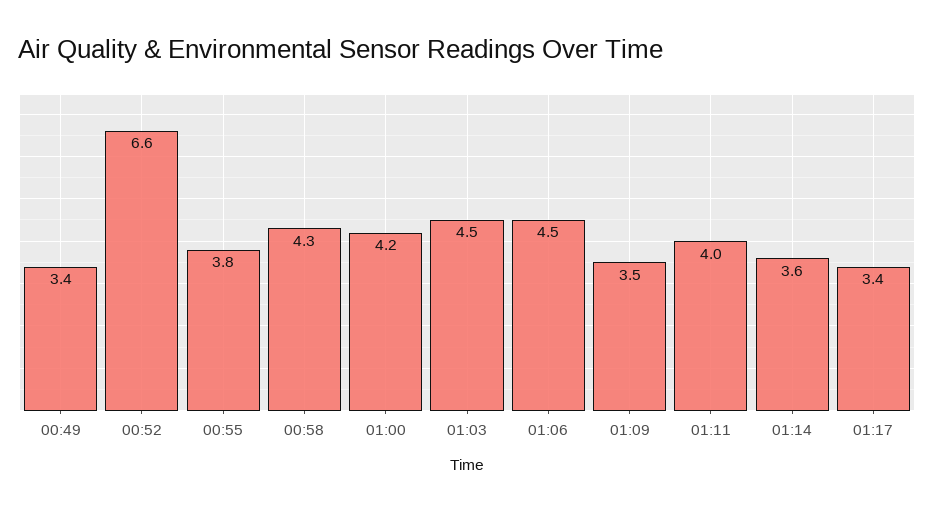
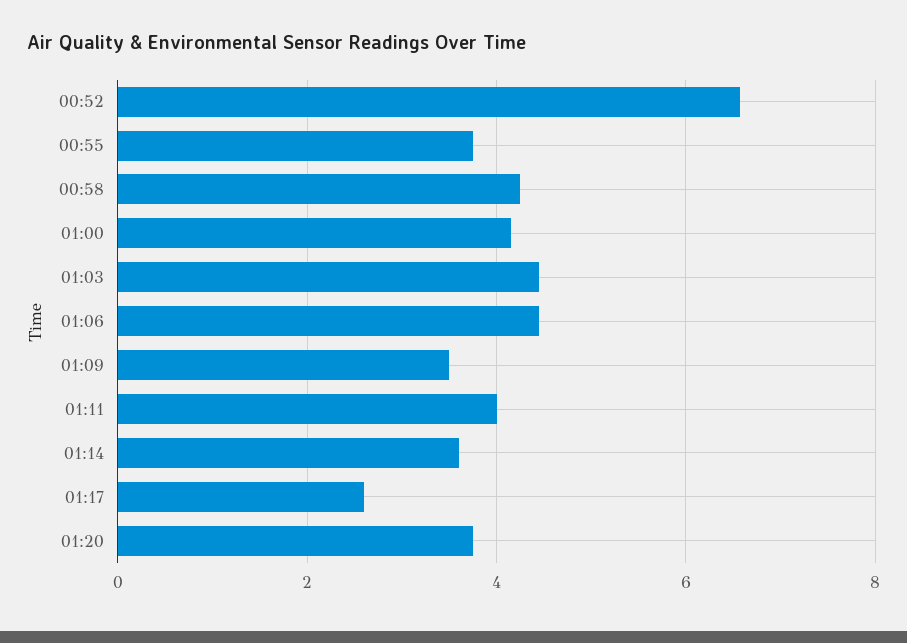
00:49: 3.4 -> none
01:17: 3.4 -> 2.6
01:20: none -> 3.8

